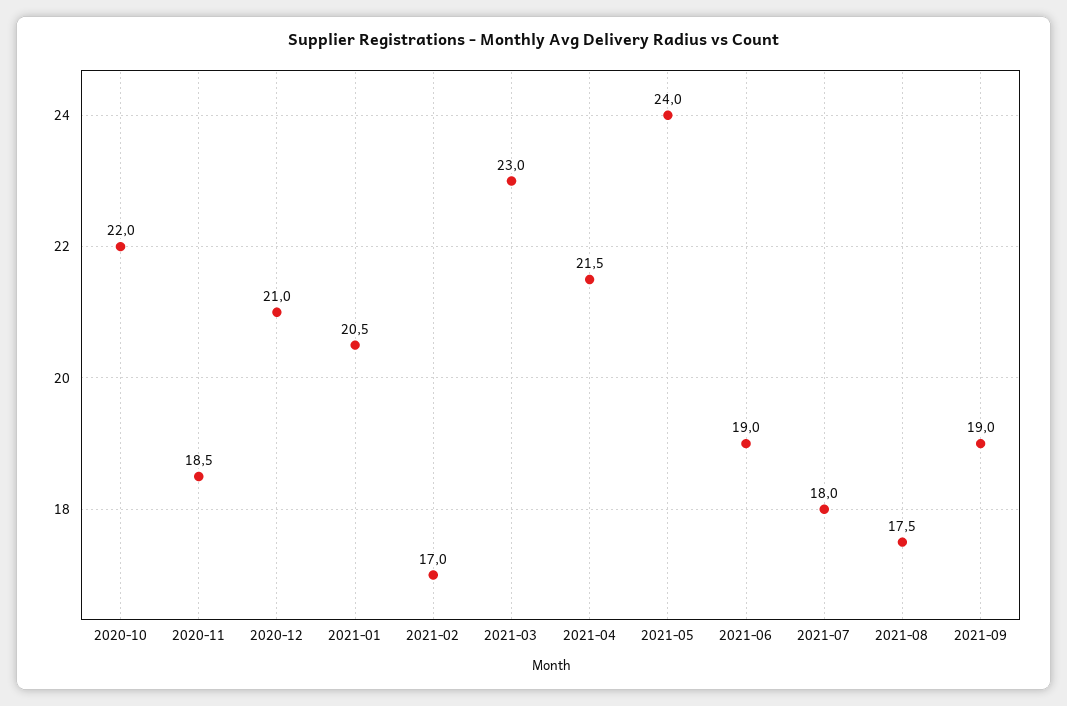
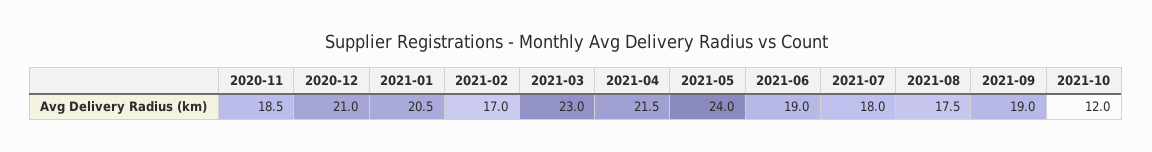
2020-10: 22 -> none
2021-10: none -> 12

